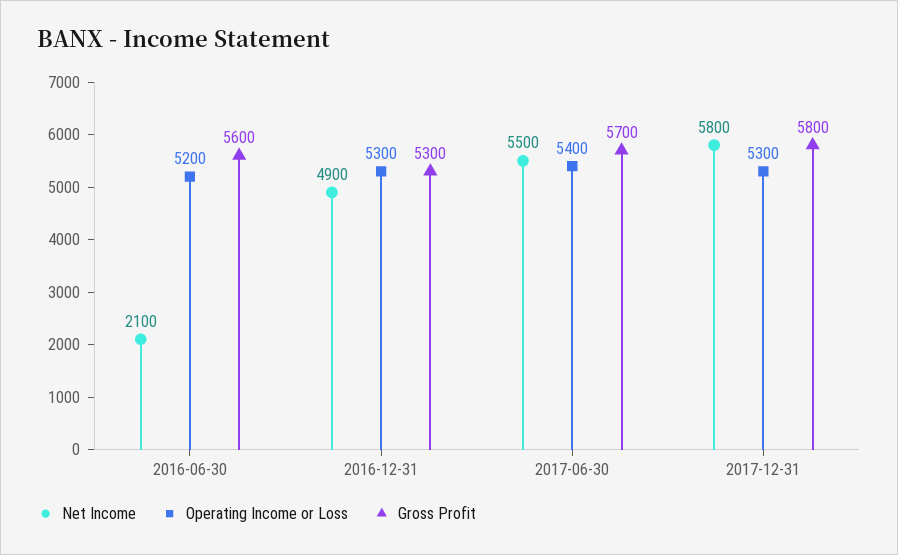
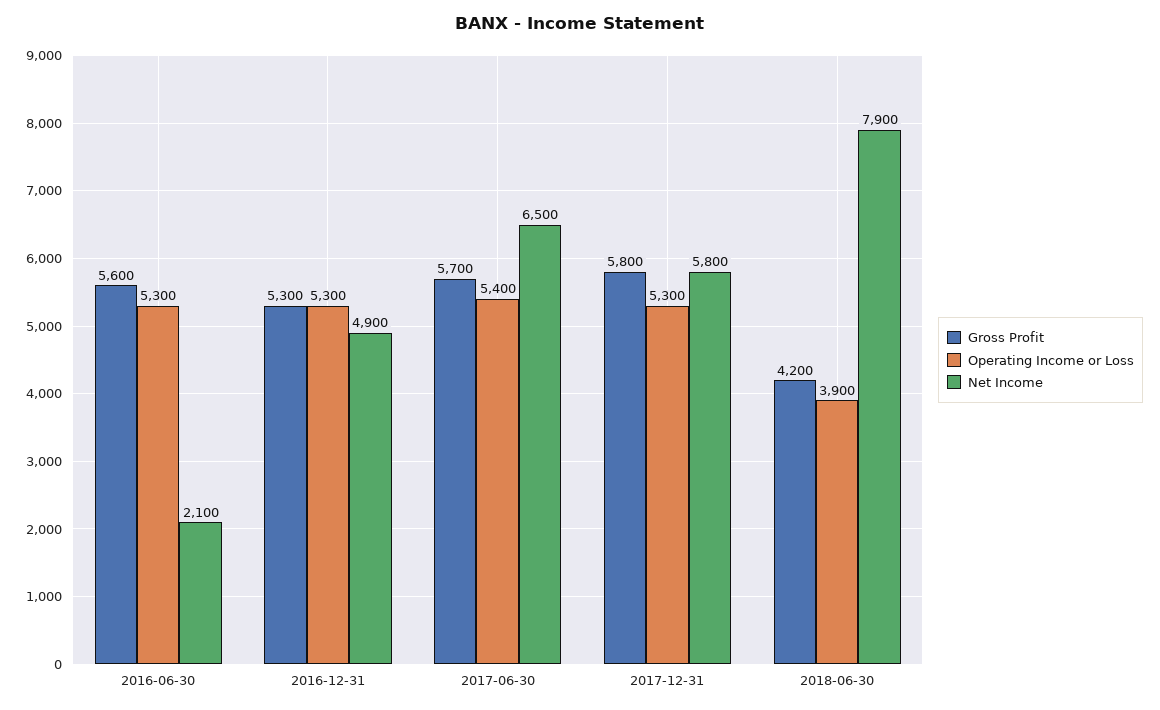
Operating Income or Loss, 2016-06-30: 5200 -> 5300
Net Income, 2017-06-30: 5500 -> 6500
Gross Profit, 2018-06-30: none -> 4200
Operating Income or Loss, 2018-06-30: none -> 3900
Net Income, 2018-06-30: none -> 7900

